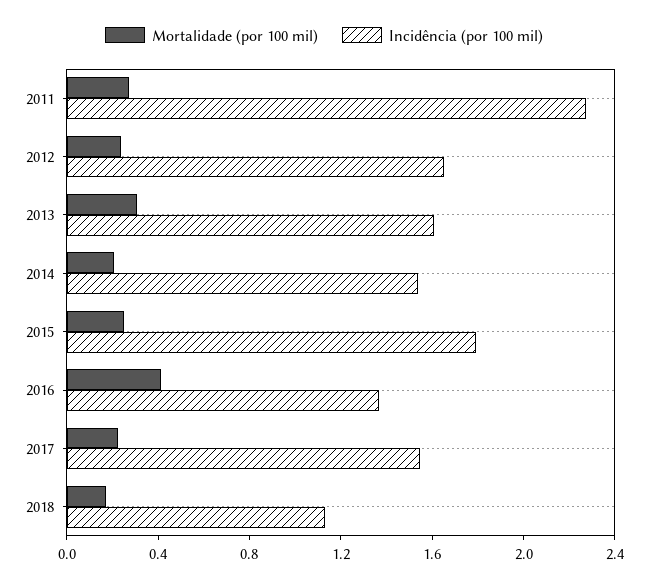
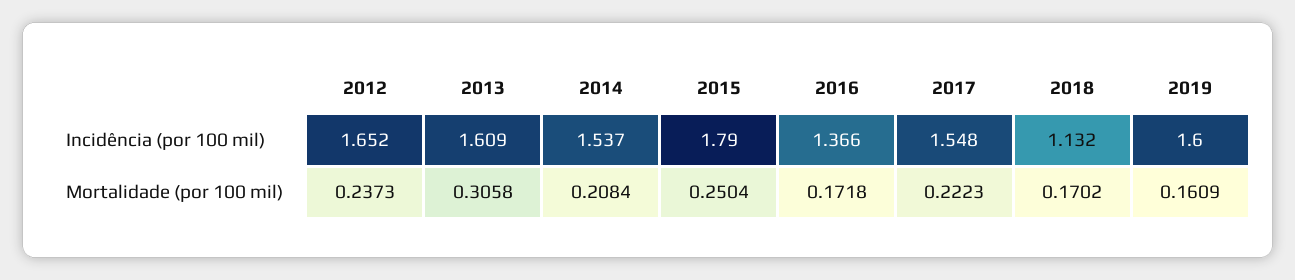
Mortalidade (por 100 mil), 2011: 0.3 -> none
Incidência (por 100 mil), 2011: 2.3 -> none
Mortalidade (por 100 mil), 2016: 0.4 -> 0.1718
Incidência (por 100 mil), 2019: none -> 1.6
Mortalidade (por 100 mil), 2019: none -> 0.1609

